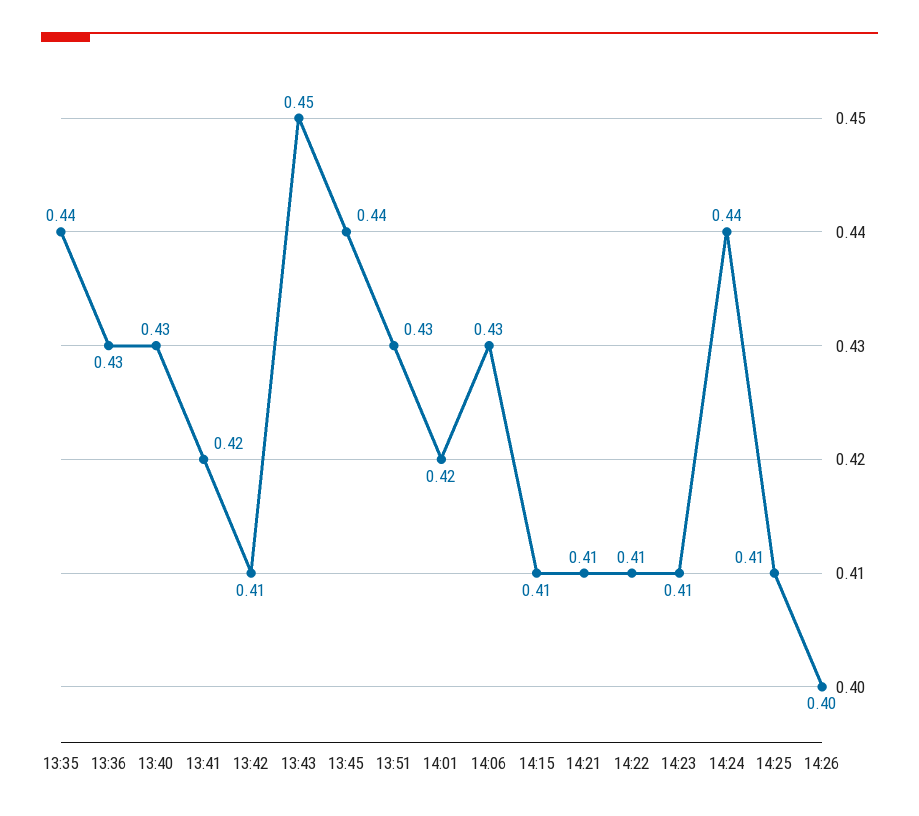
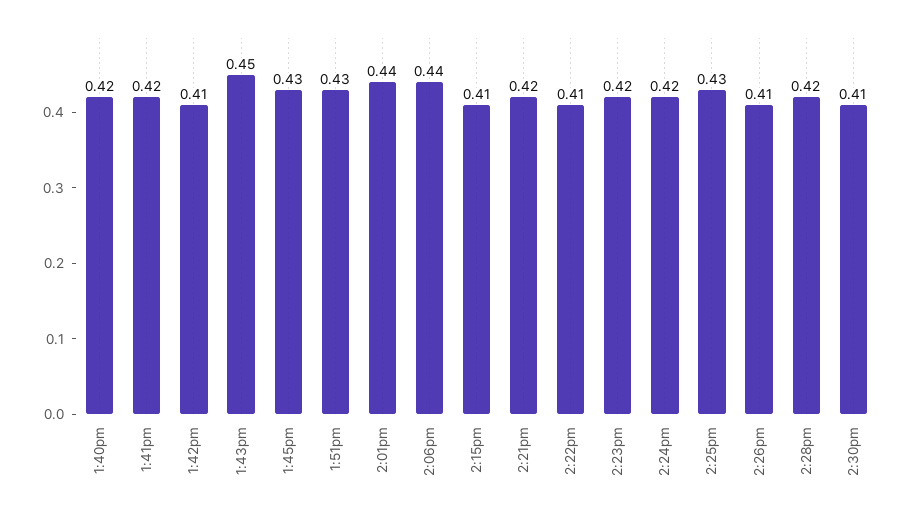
13:35: 0.44 -> none
13:36: 0.43 -> none
13:40: 0.43 -> 0.42
13:45: 0.44 -> 0.43
14:01: 0.42 -> 0.44
14:06: 0.43 -> 0.44
14:21: 0.41 -> 0.42
14:23: 0.41 -> 0.42
14:24: 0.44 -> 0.42
14:25: 0.41 -> 0.43
14:26: 0.4 -> 0.41
2:28pm: none -> 0.42
2:30pm: none -> 0.41

